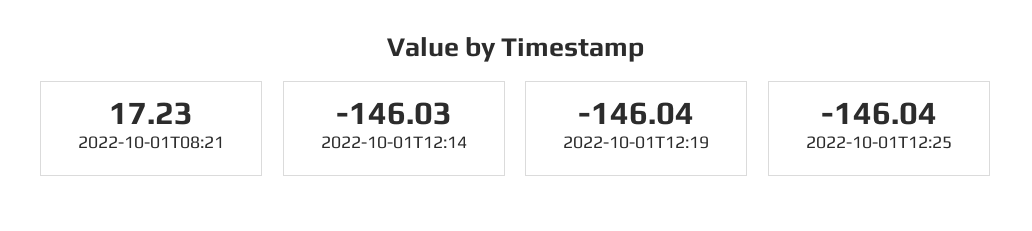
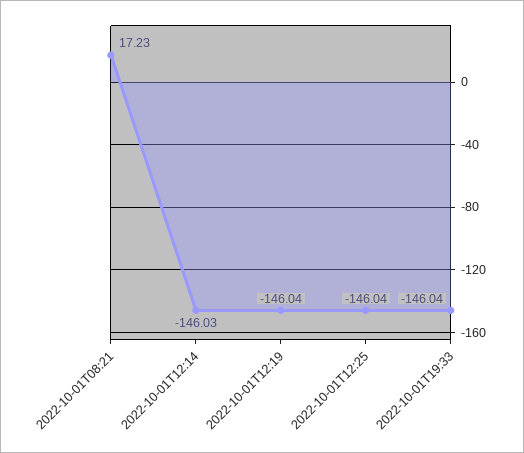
2022-10-01T19:33: none -> -146.04

